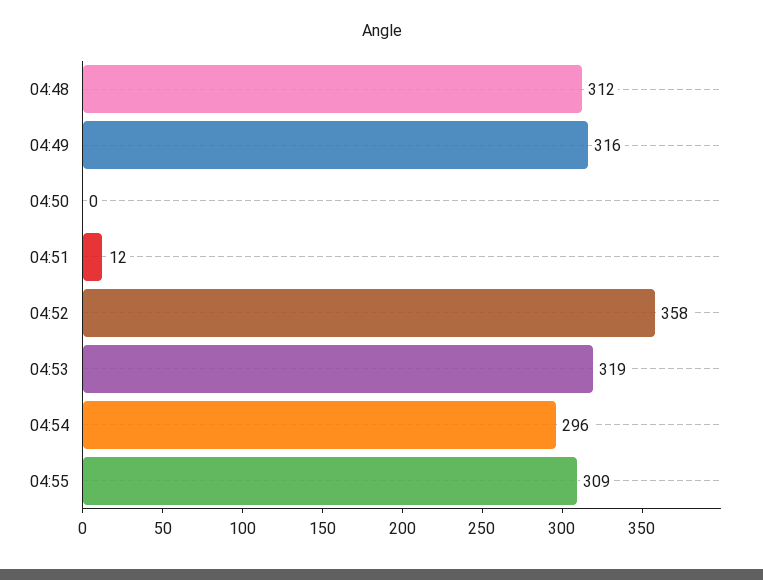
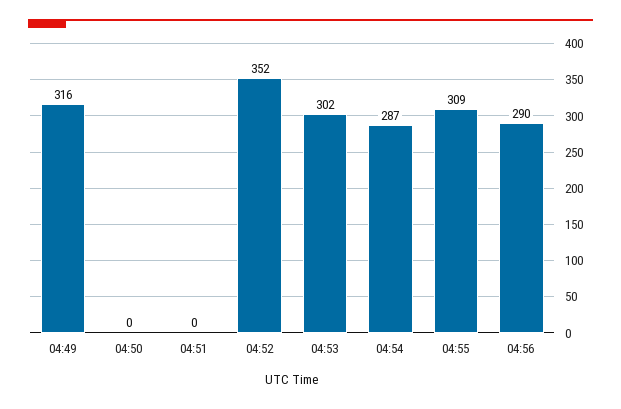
04:48: 312 -> none
04:51: 12 -> 0
04:52: 358 -> 352
04:53: 319 -> 302
04:54: 296 -> 287
04:56: none -> 290

